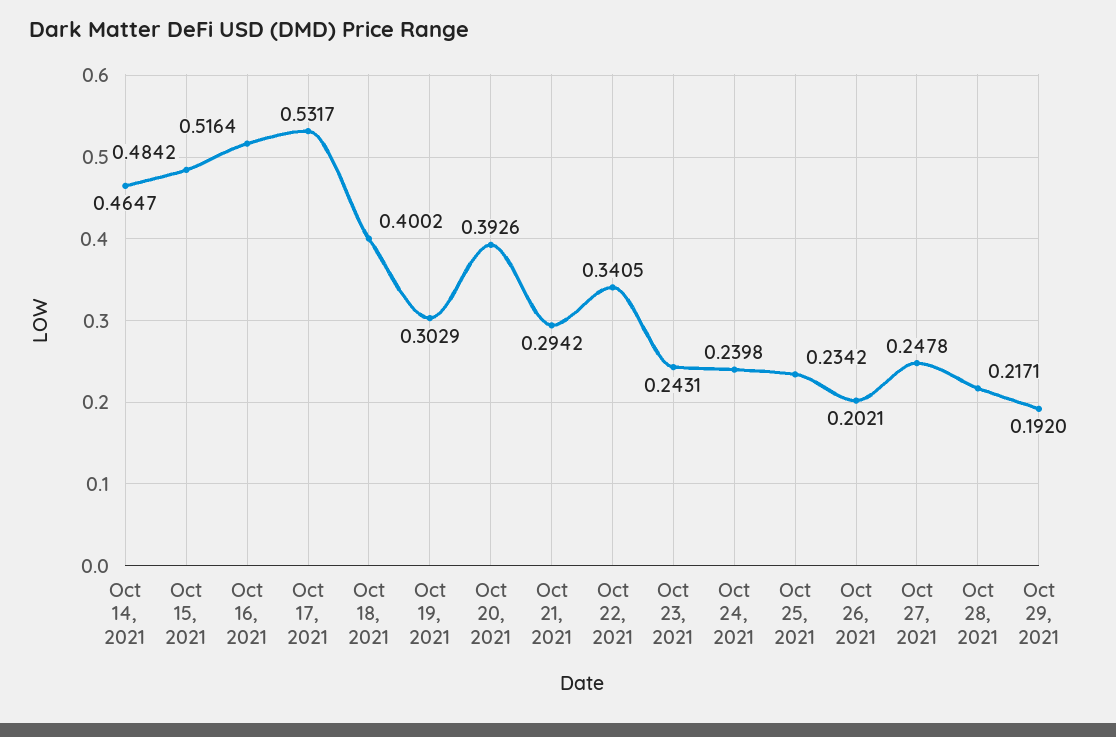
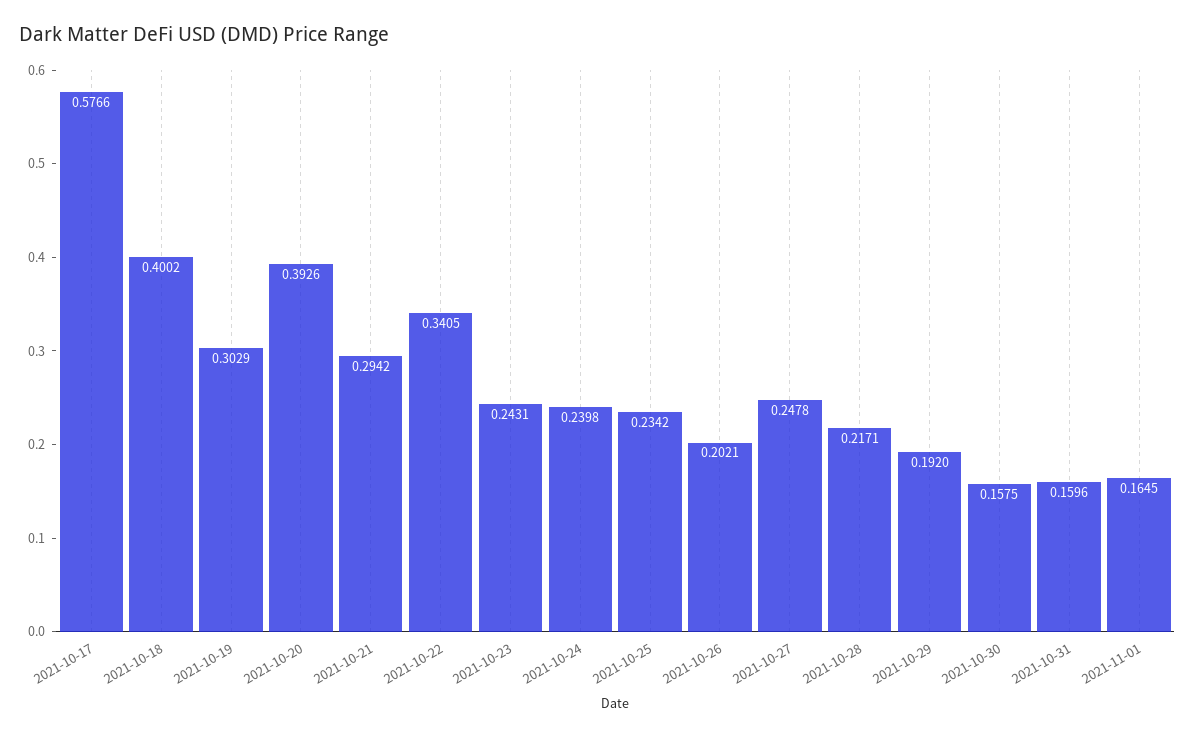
Oct 14, 2021: 0.4647 -> none
Oct 15, 2021: 0.4842 -> none
Oct 16, 2021: 0.5164 -> none
Oct 17, 2021: 0.5317 -> 0.5766
2021-10-30: none -> 0.1575
2021-10-31: none -> 0.1596
2021-11-01: none -> 0.1645

